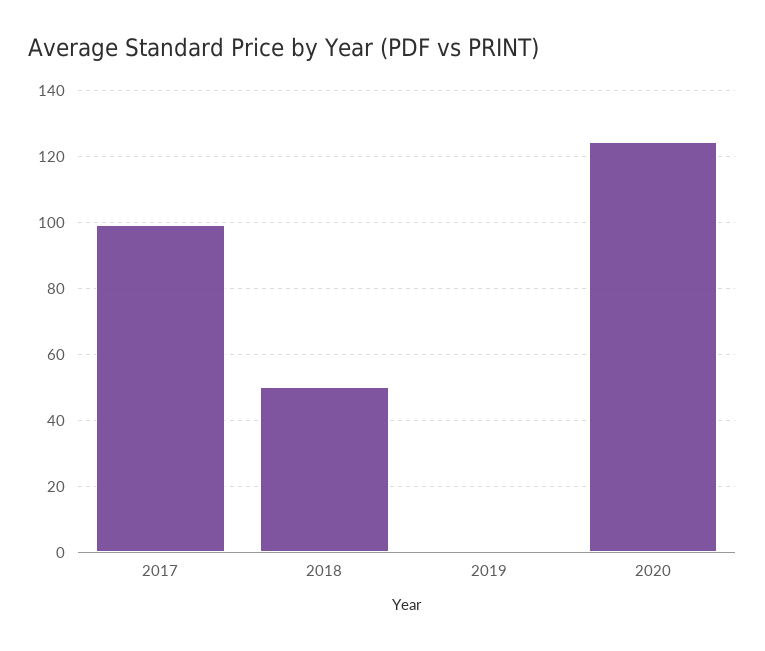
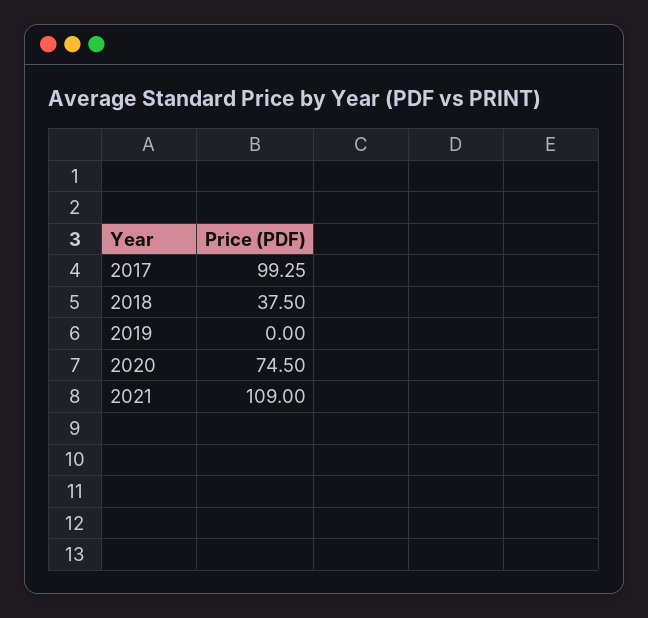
2018: 50 -> 37.5
2020: 124 -> 74.5
2021: none -> 109

